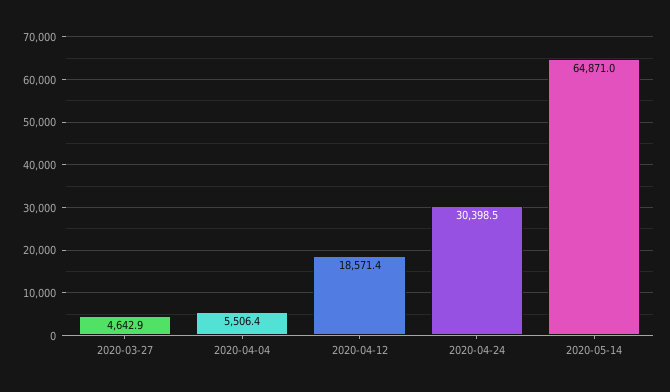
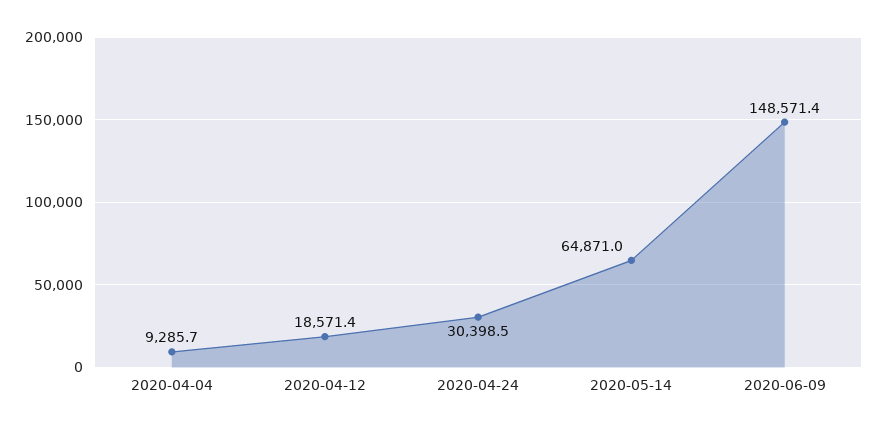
2020-03-27: 4642.9 -> none
2020-04-04: 5506.4 -> 9285.7
2020-06-09: none -> 148571.4

